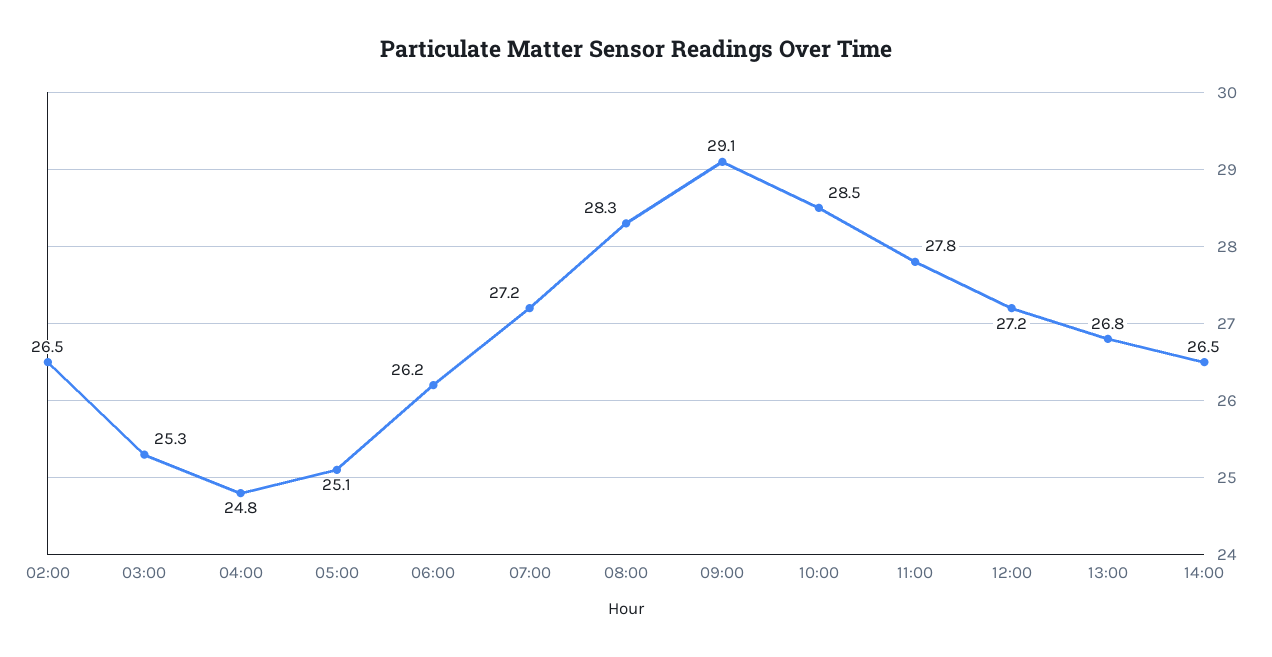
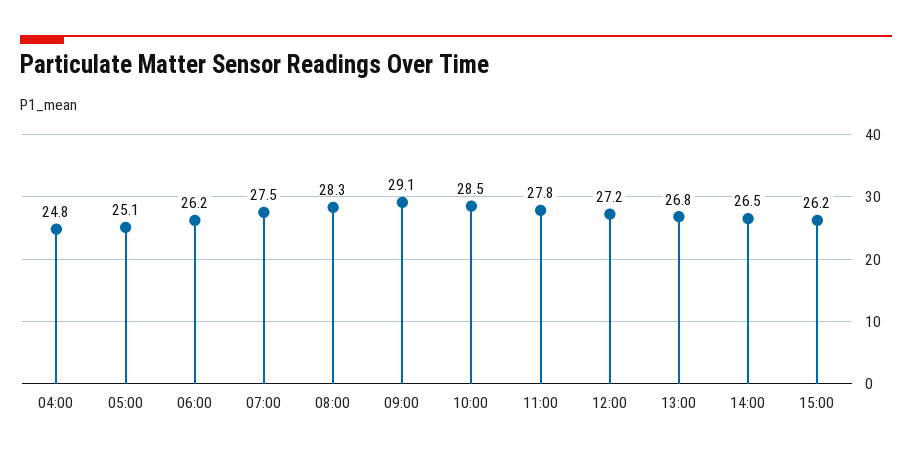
02:00: 26.5 -> none
03:00: 25.3 -> none
07:00: 27.2 -> 27.5
15:00: none -> 26.2

